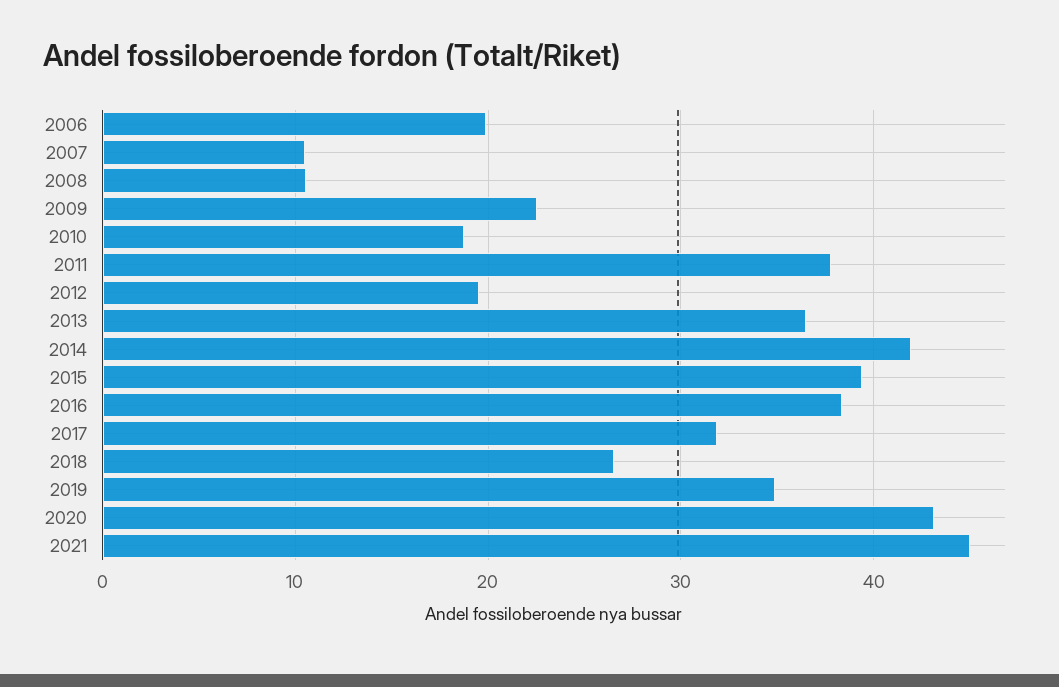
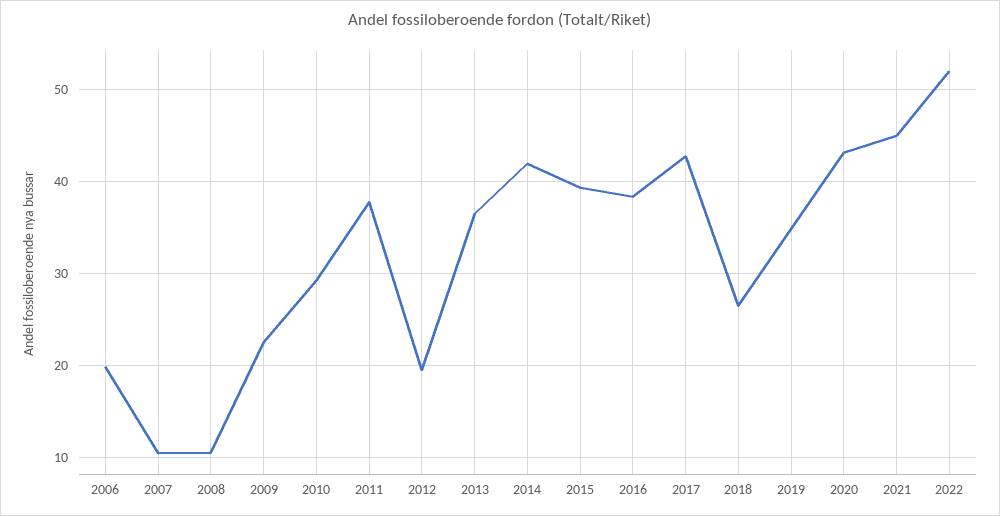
2010: 19 -> 29
2017: 32 -> 43
2022: none -> 52

